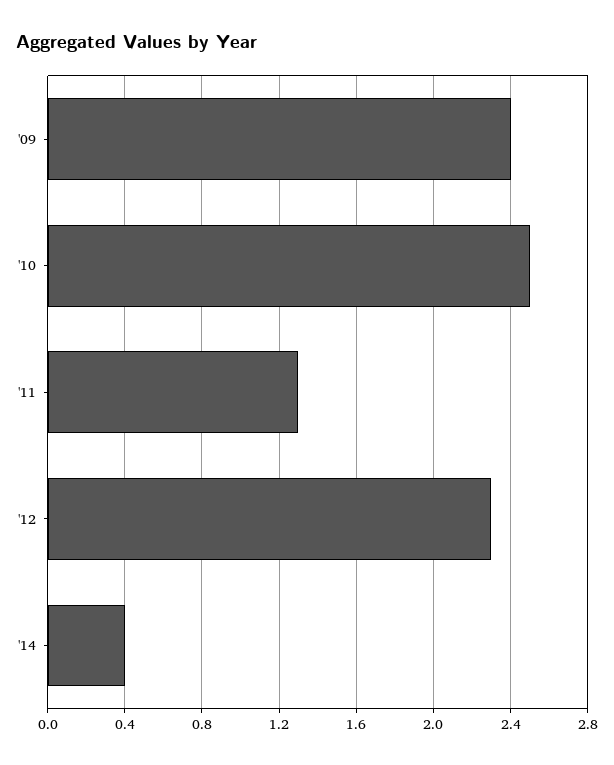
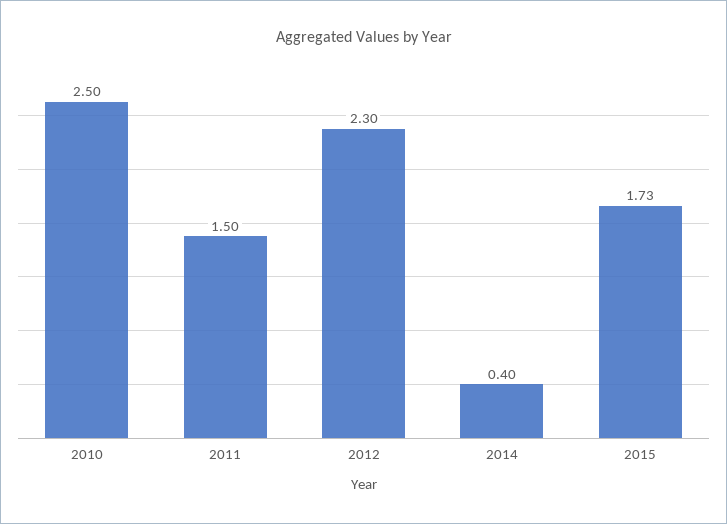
'09: 2.4 -> none
'11: 1.3 -> 1.5
2015: none -> 1.73

